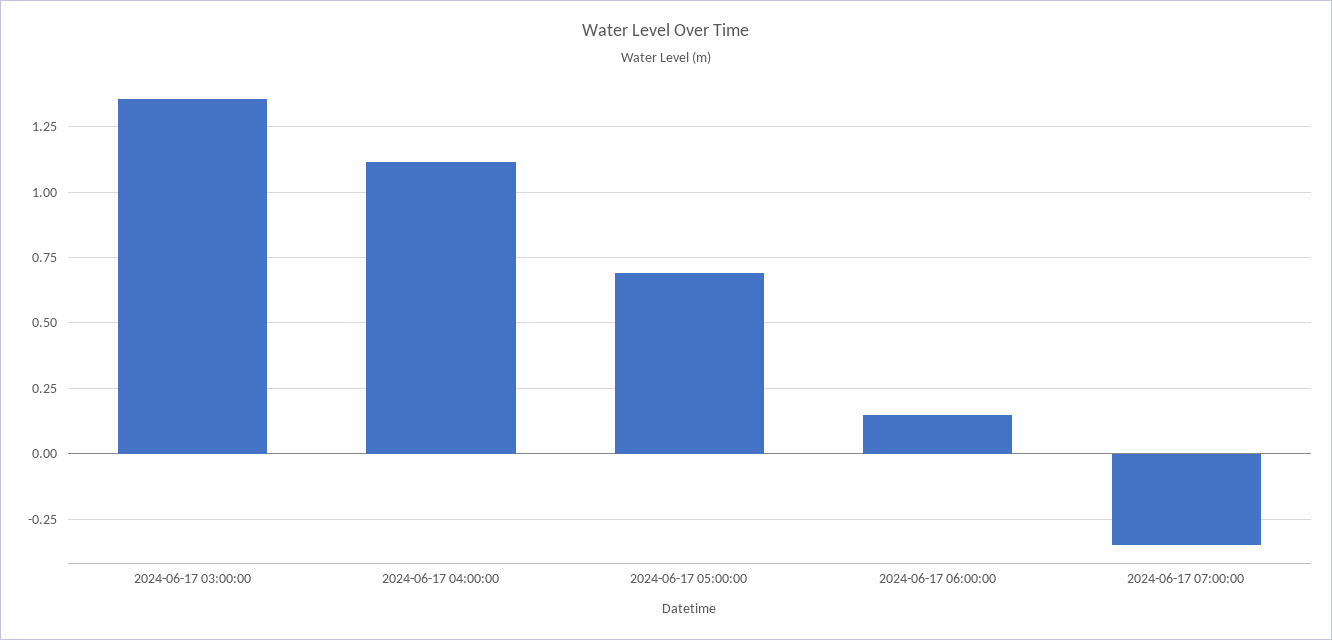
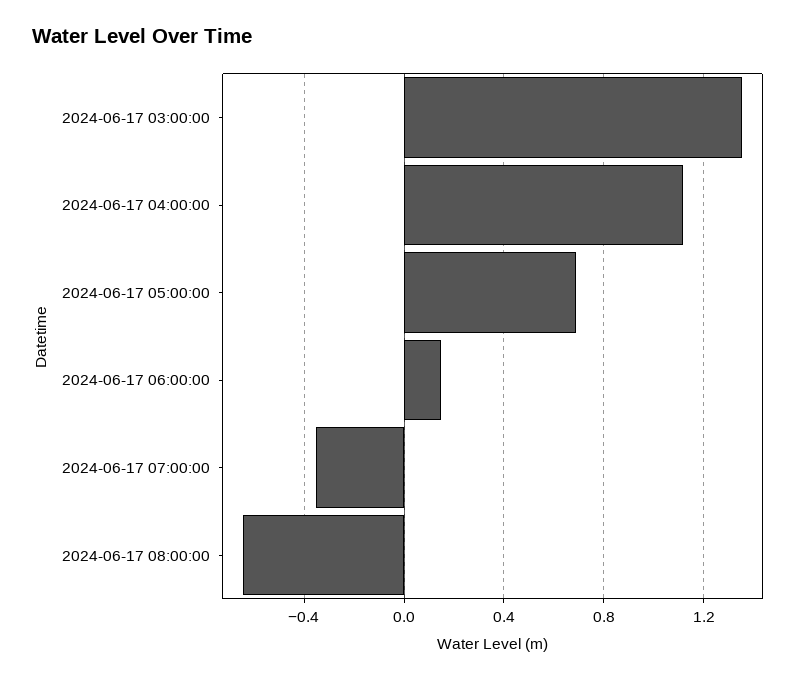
2024-06-17 08:00:00: none -> -0.65

